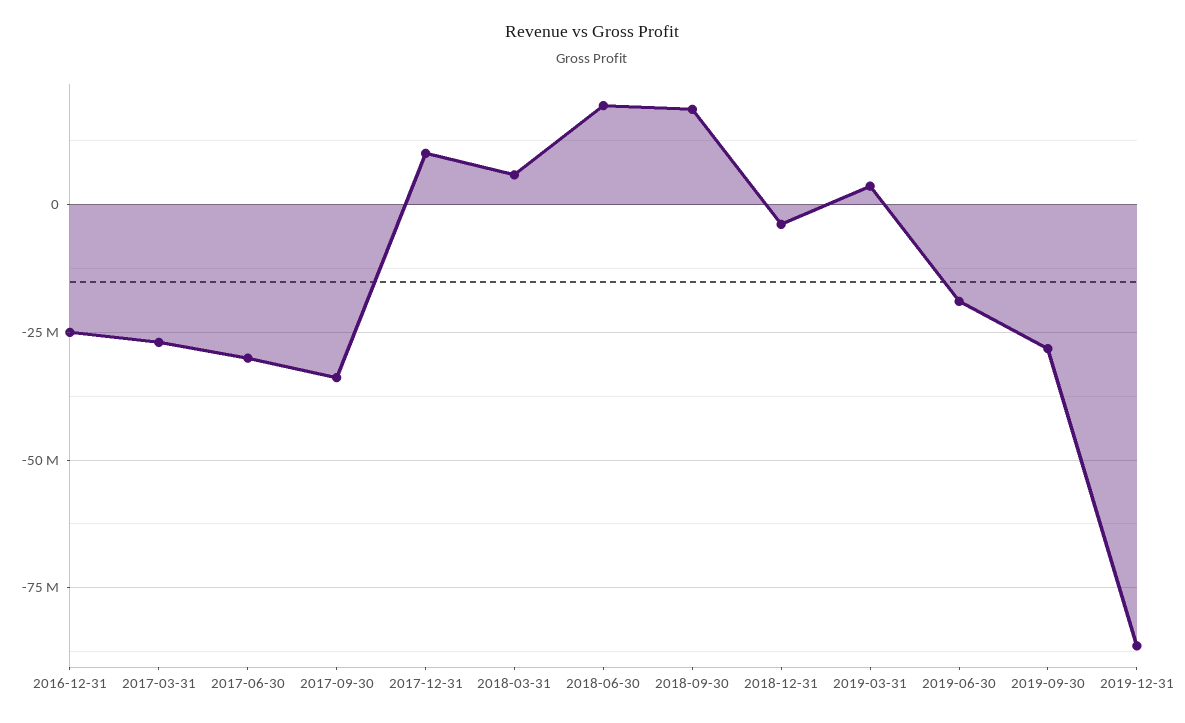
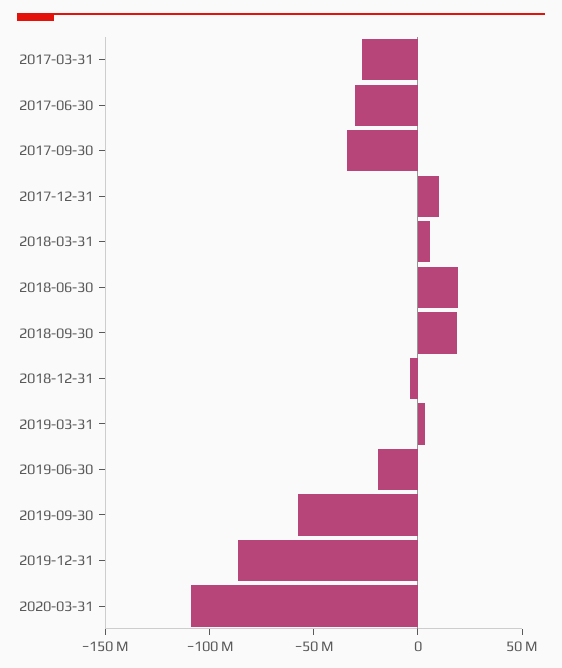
2016-12-31: -25000000 -> none
2019-09-30: -27500000 -> -60000000
2020-03-31: none -> -110000000

